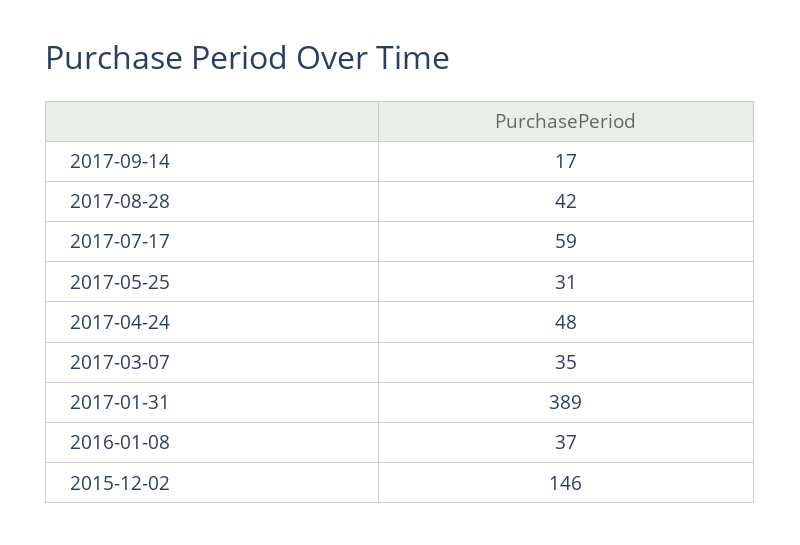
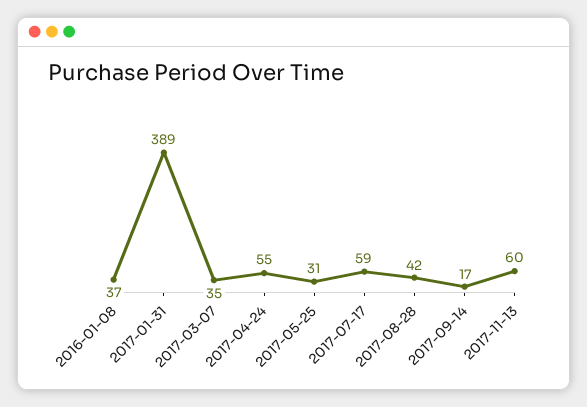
2017-04-24: 48 -> 55
2015-12-02: 146 -> none
2017-11-13: none -> 60

